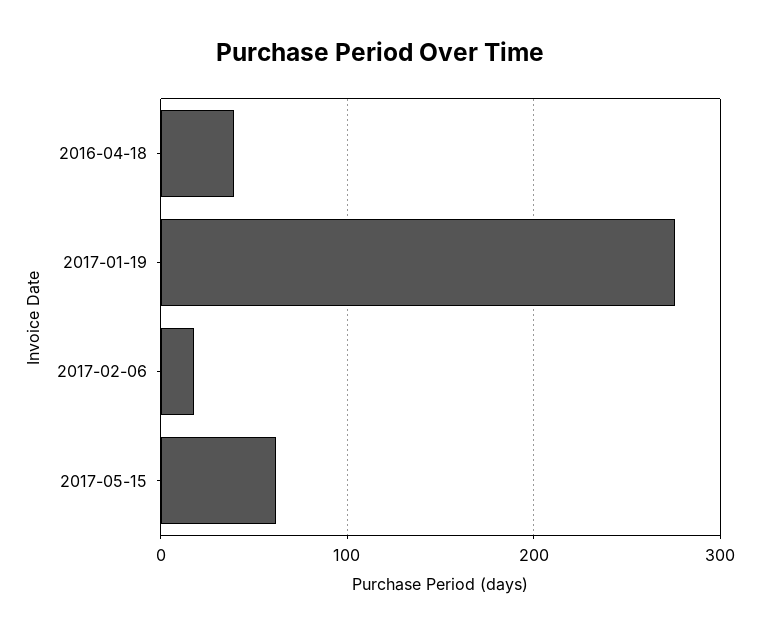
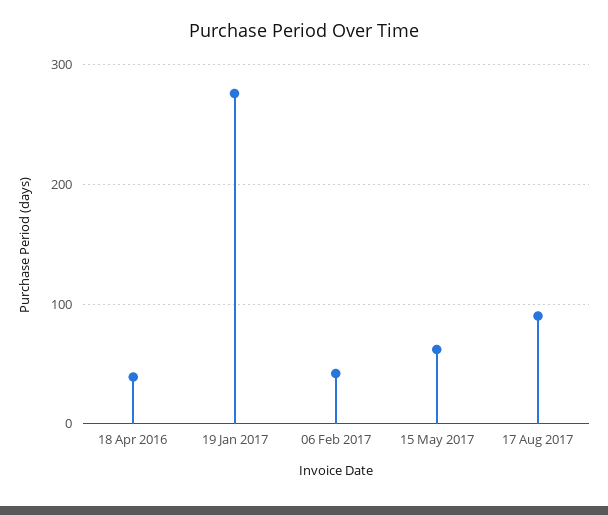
2017-02-06: 20 -> 40
17 Aug 2017: none -> 90

